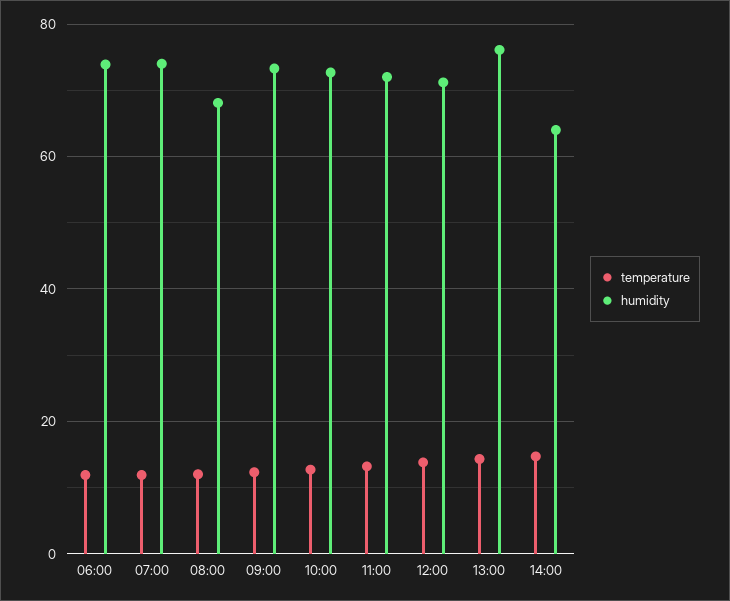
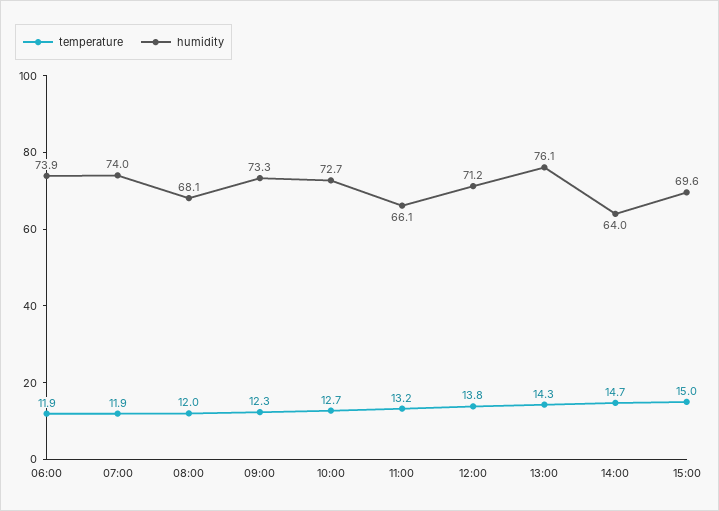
humidity, 11:00: 72 -> 66.1
temperature, 15:00: none -> 15
humidity, 15:00: none -> 69.6

